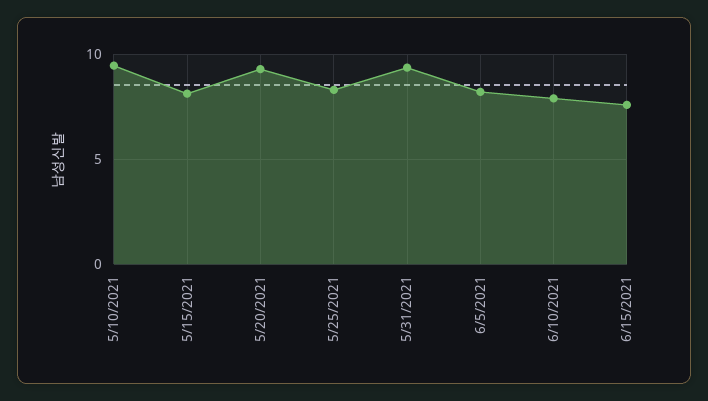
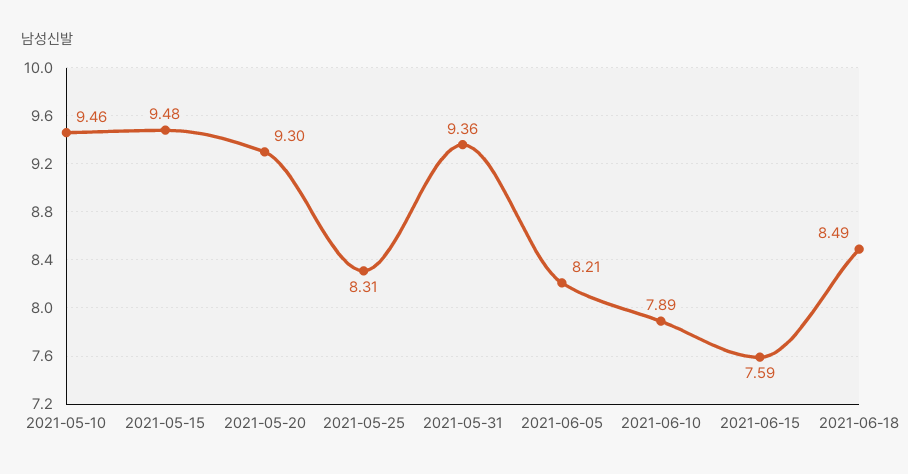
5/15/2021: 8 -> 9.48
2021-06-18: none -> 8.49

